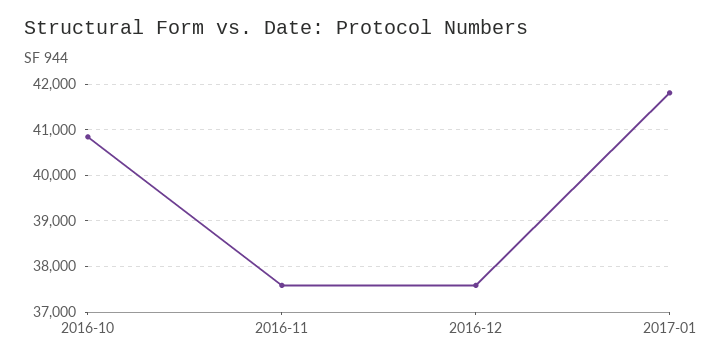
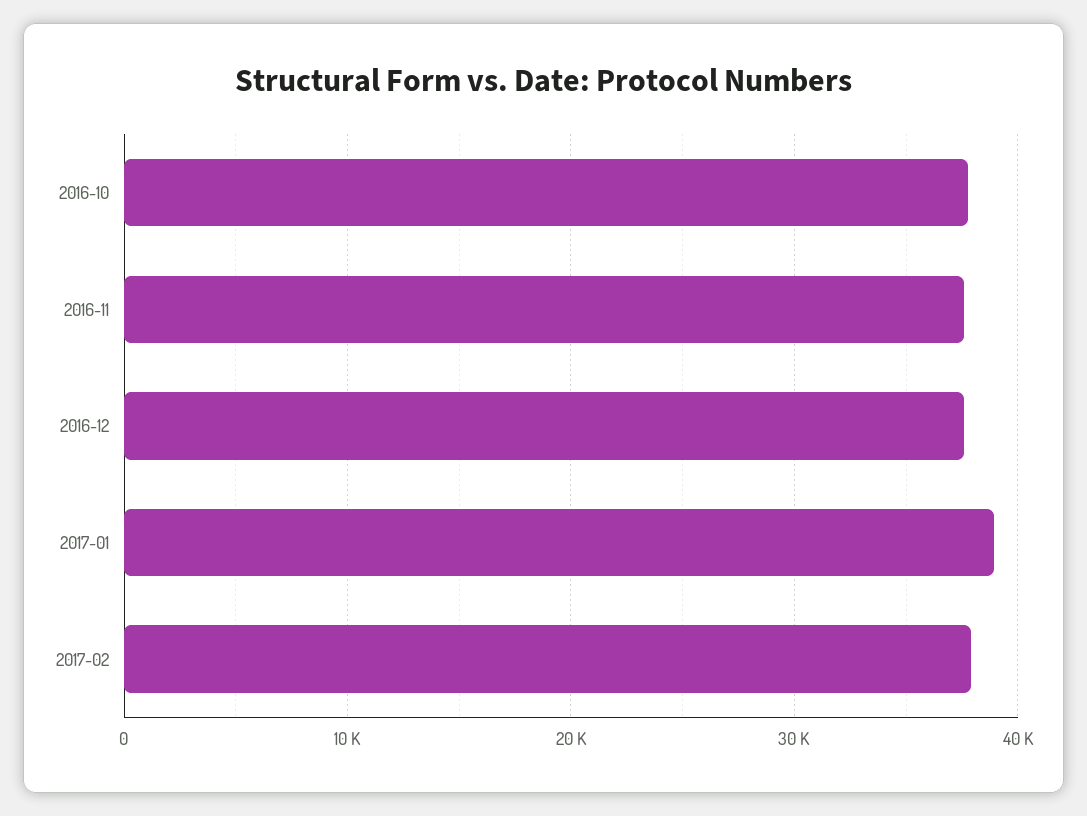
2016-10: 40800 -> 38000
2017-01: 41800 -> 39000
2017-02: none -> 38000

